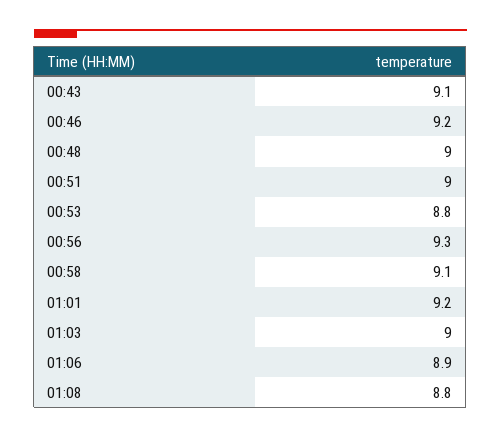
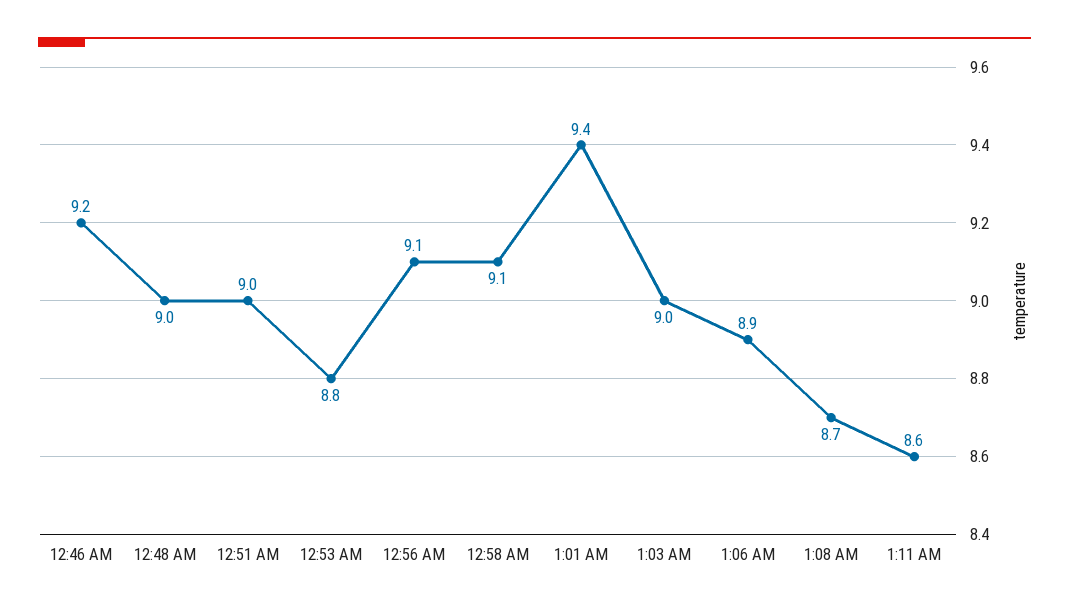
00:43: 9.1 -> none
00:56: 9.3 -> 9.1
01:01: 9.2 -> 9.4
01:08: 8.8 -> 8.7
1:11 AM: none -> 8.6

